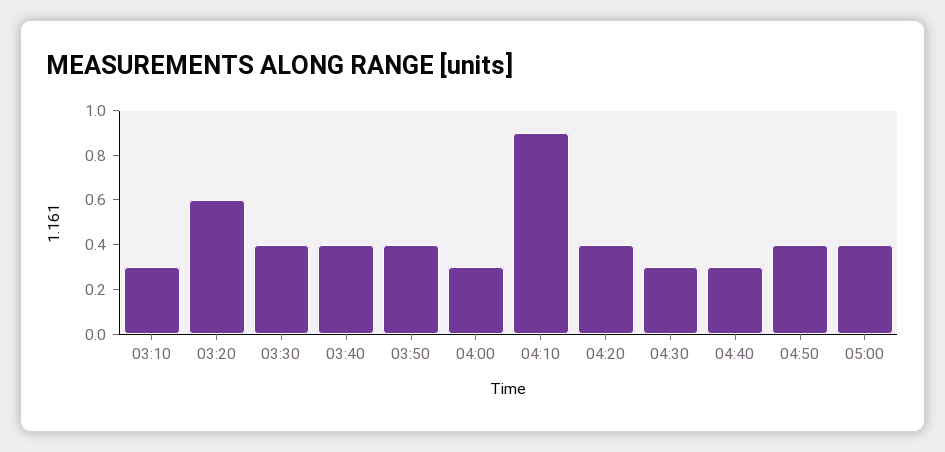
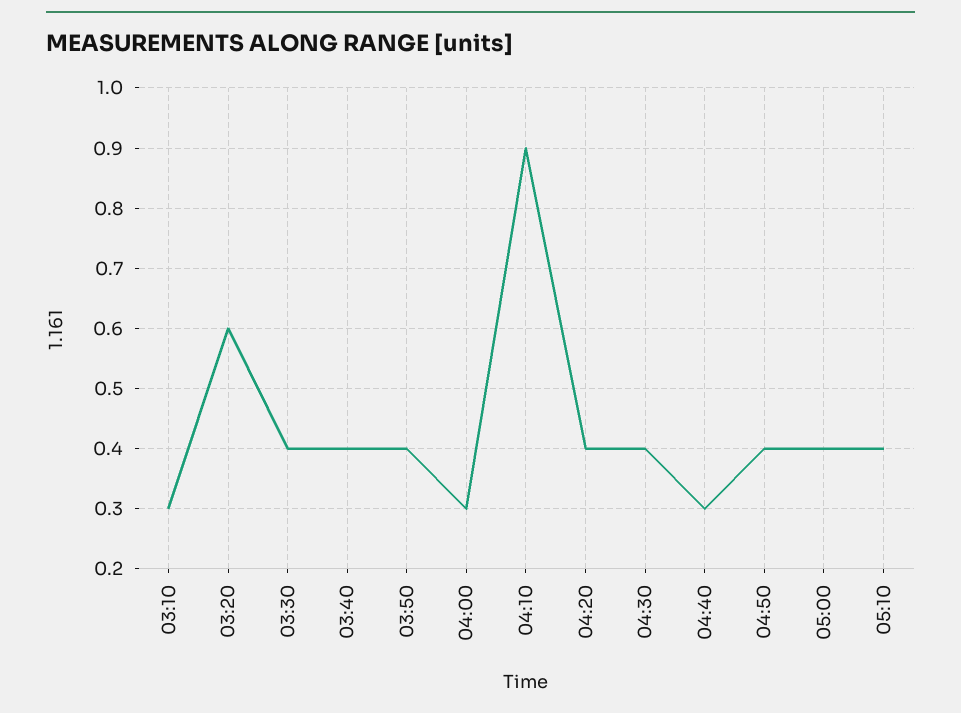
04:30: 0.3 -> 0.4
05:10: none -> 0.4

